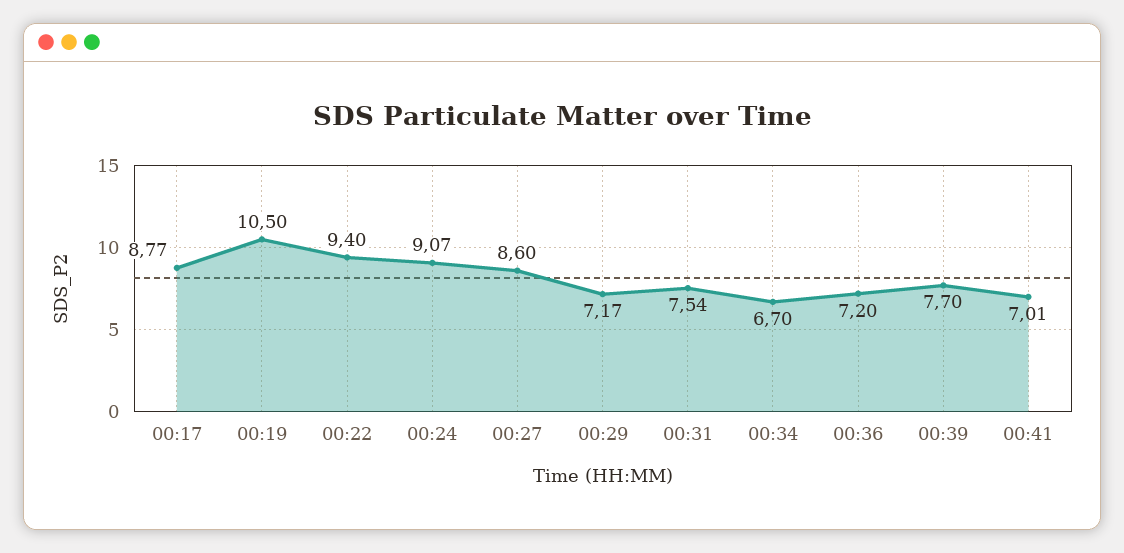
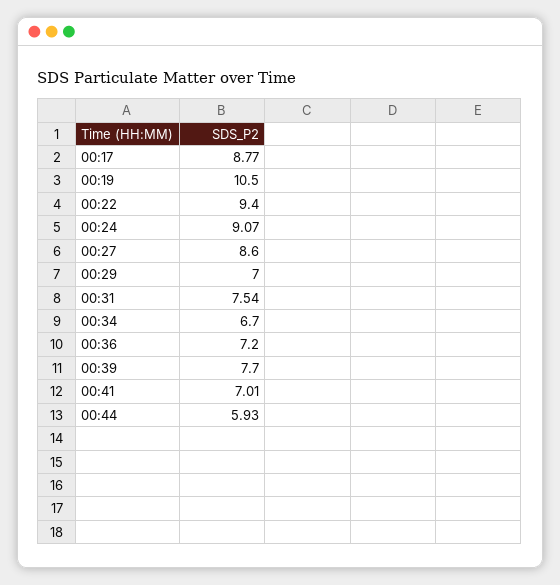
00:29: 7.17 -> 7
00:44: none -> 5.93

